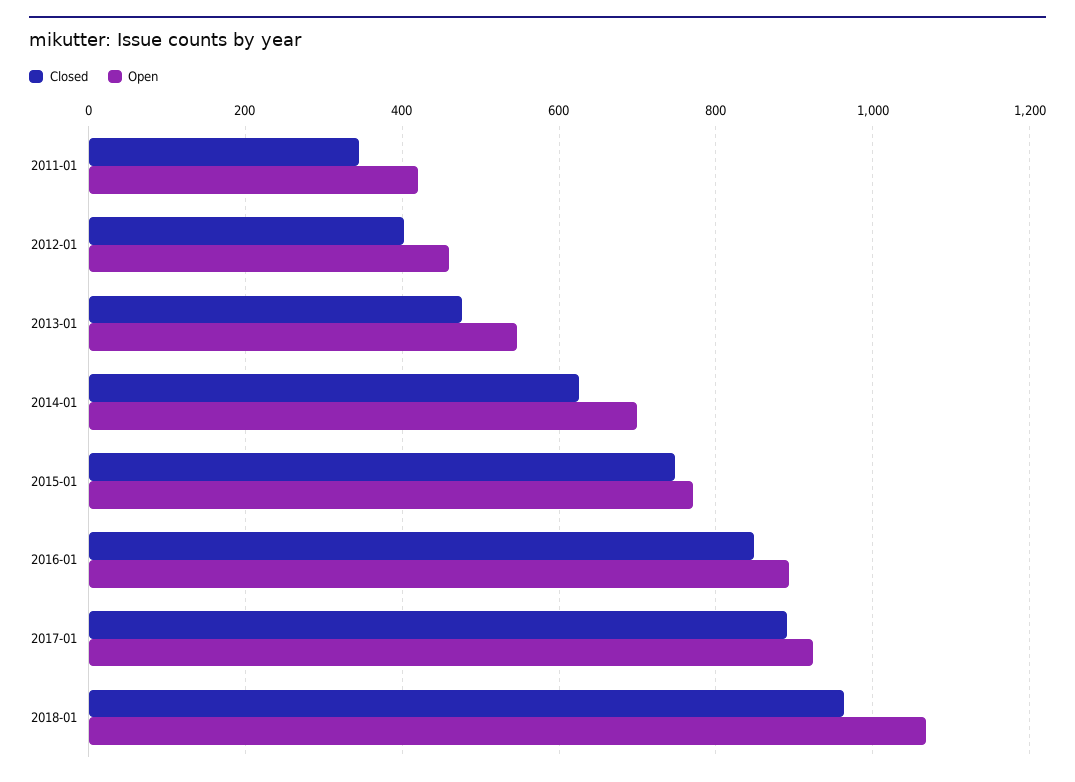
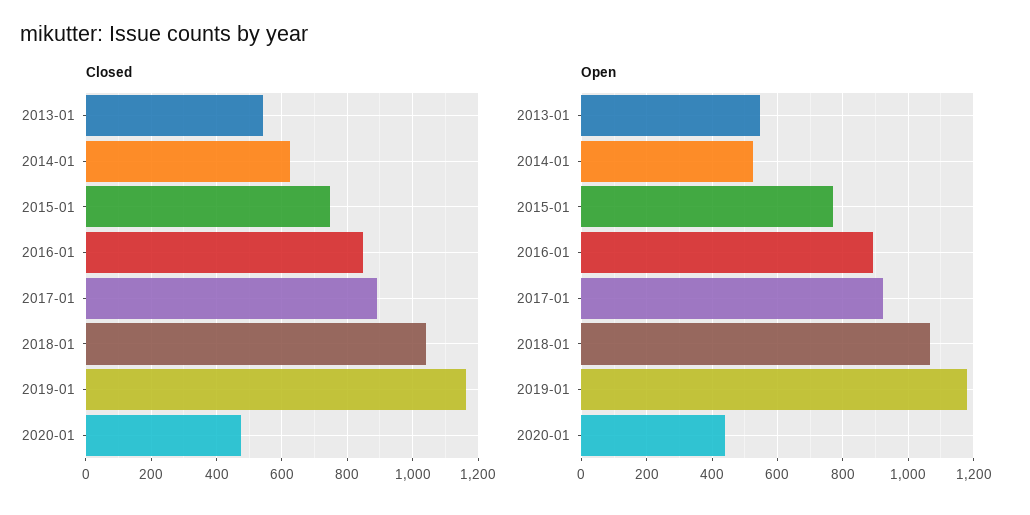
Closed, 2011-01: 340 -> none
Open, 2011-01: 420 -> none
Closed, 2012-01: 400 -> none
Open, 2012-01: 460 -> none
Closed, 2013-01: 480 -> 540
Open, 2014-01: 700 -> 520
Closed, 2018-01: 960 -> 1040
Closed, 2019-01: none -> 1160
Closed, 2020-01: none -> 480
Open, 2019-01: none -> 1180
Open, 2020-01: none -> 440

